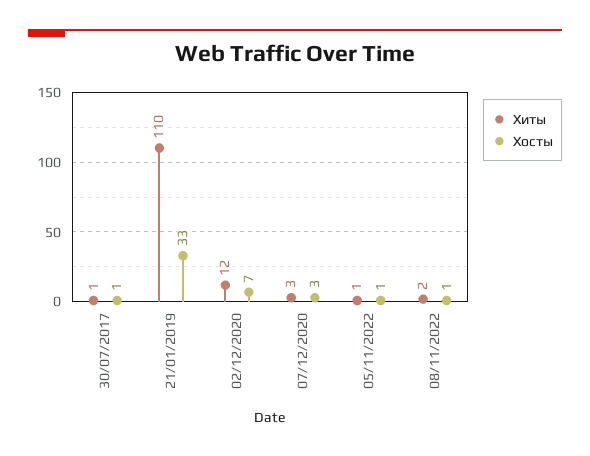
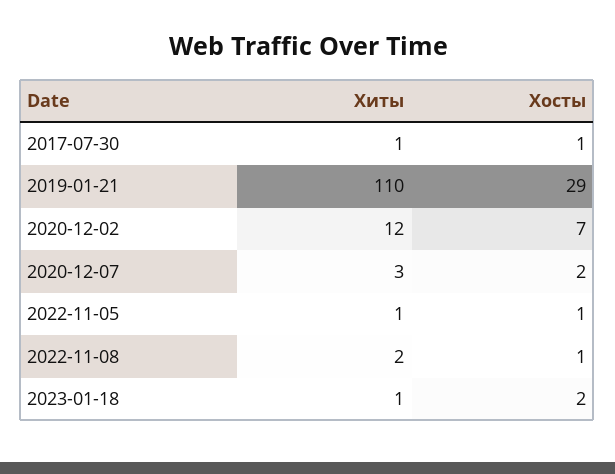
Хосты, 21/01/2019: 33 -> 29
Хосты, 07/12/2020: 3 -> 2
Хиты, 2023-01-18: none -> 1
Хосты, 2023-01-18: none -> 2

